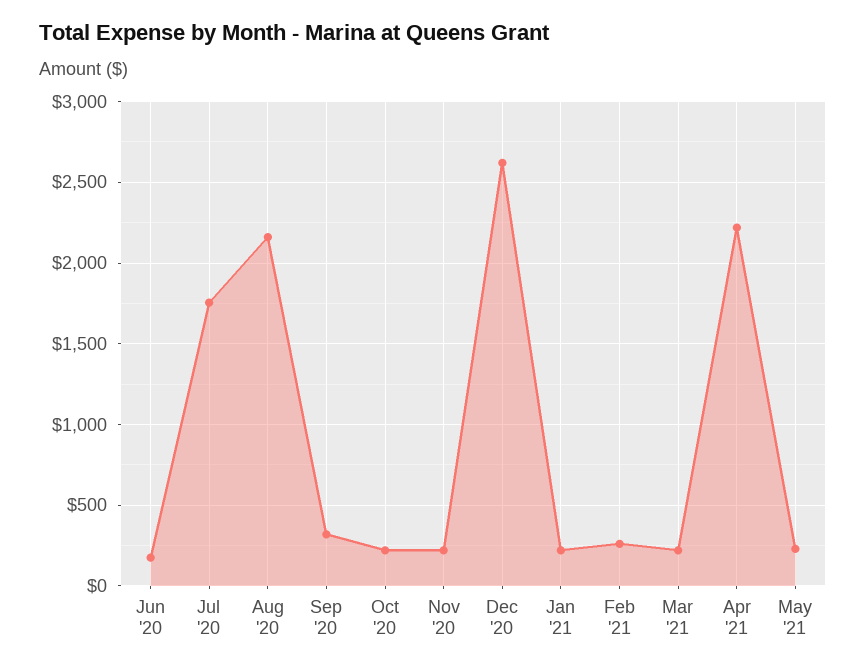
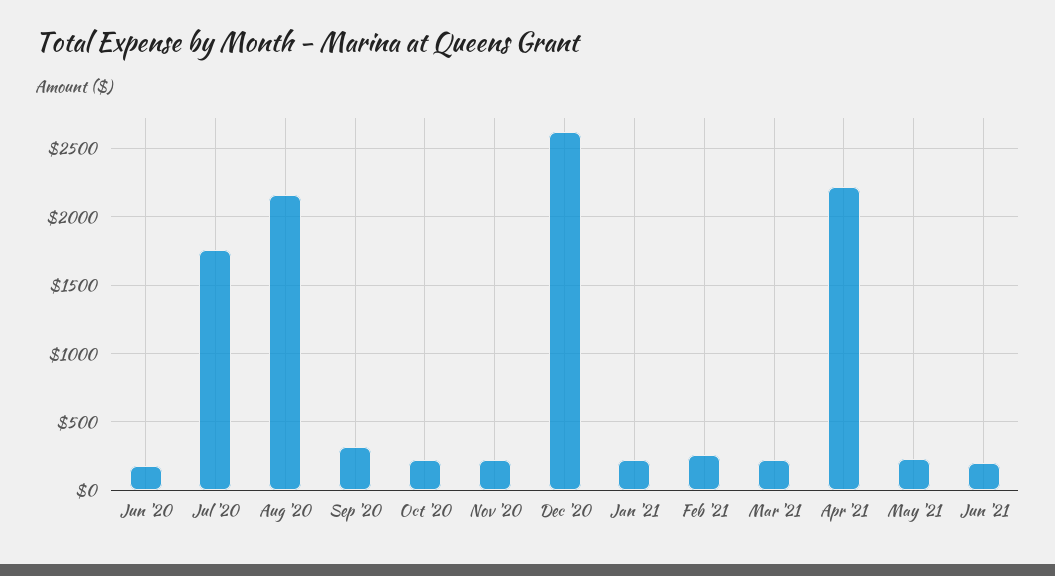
Jun '21: none -> 200

